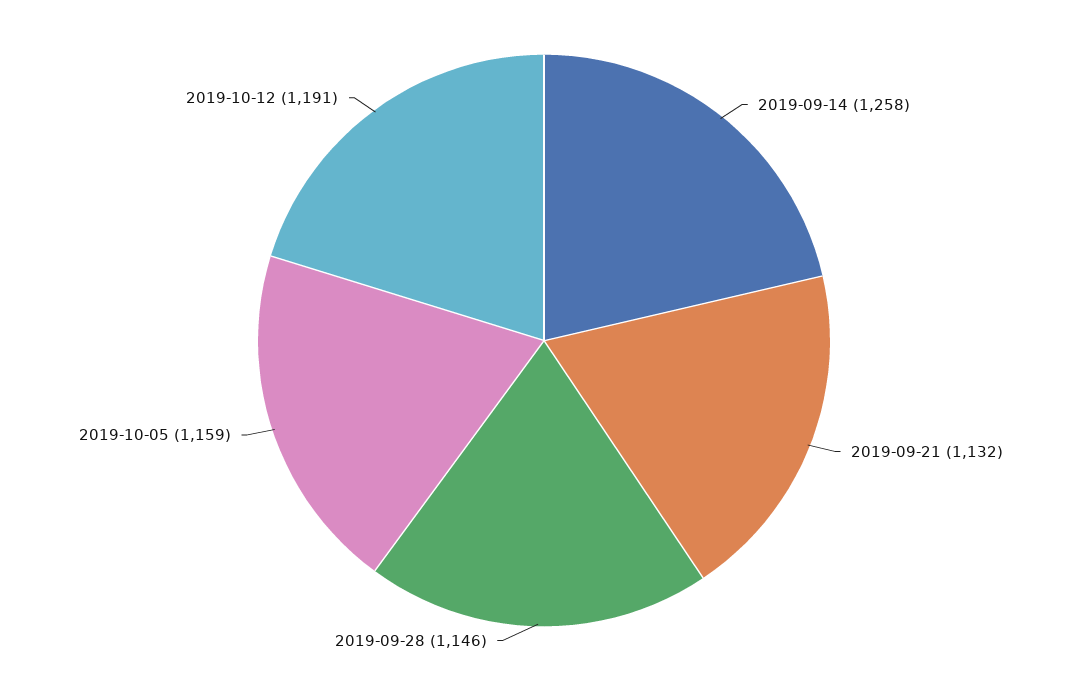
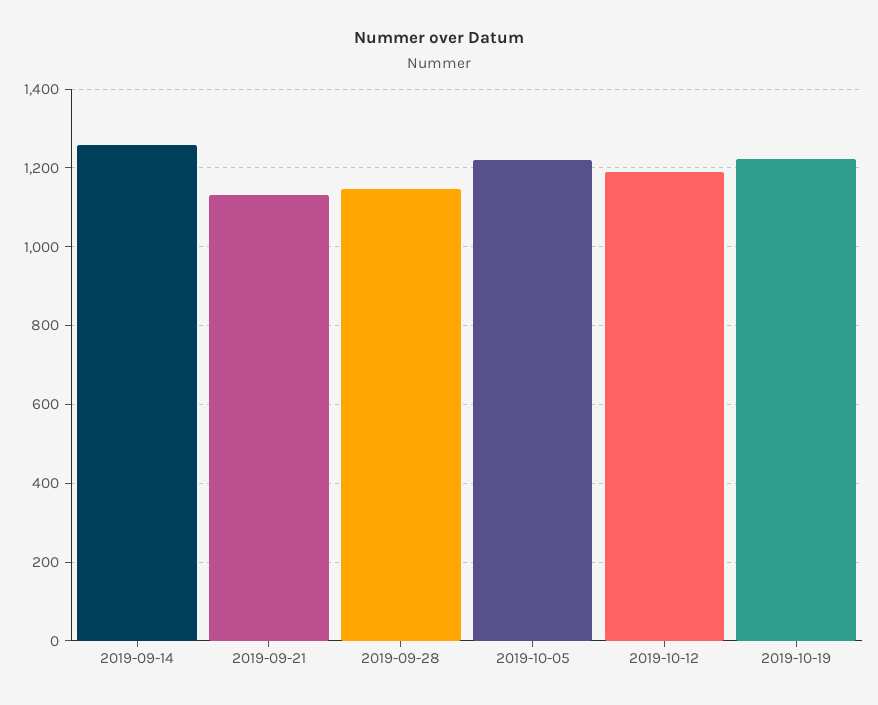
2019-10-05: 1159 -> 1220
2019-10-19: none -> 1220

